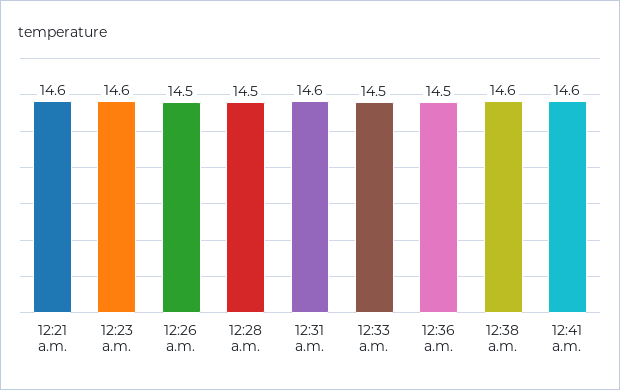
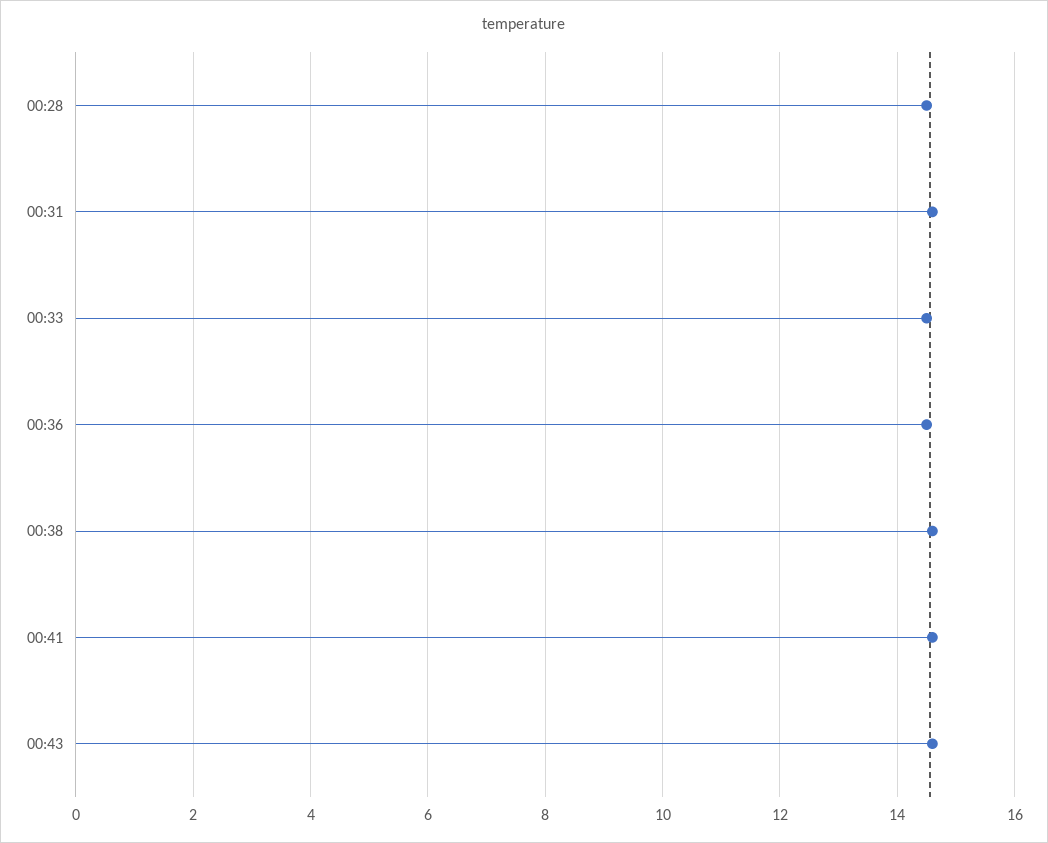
12:21 a.m.: 14.6 -> none
12:23 a.m.: 14.6 -> none
12:26 a.m.: 14.5 -> none
00:43: none -> 14.5

